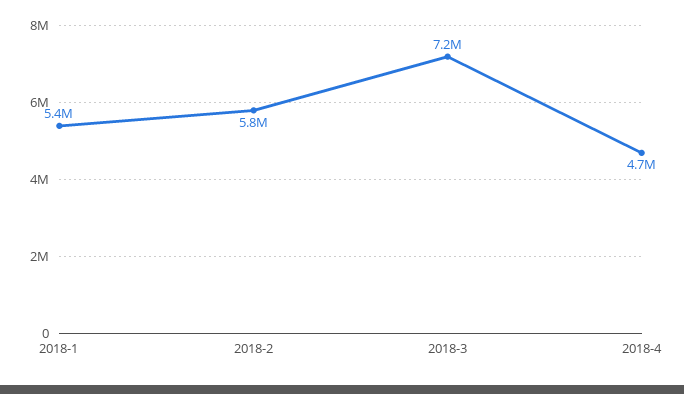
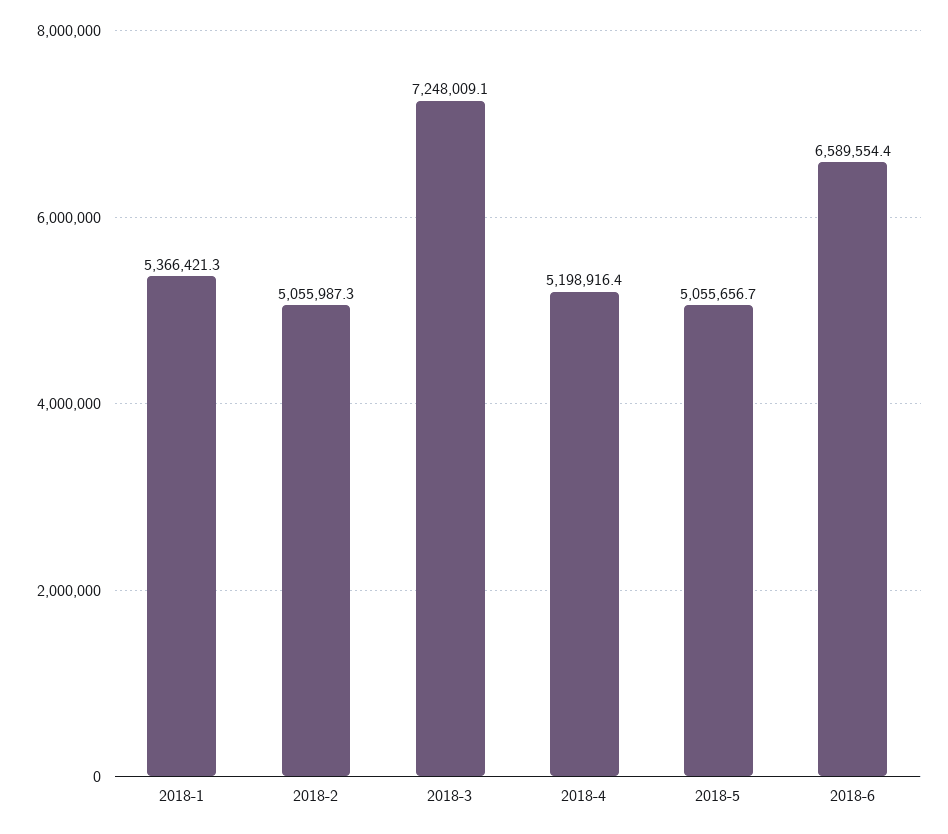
2018-2: 5800000 -> 5055987.3
2018-4: 4700000 -> 5198916.4
2018-5: none -> 5055656.7
2018-6: none -> 6589554.4

